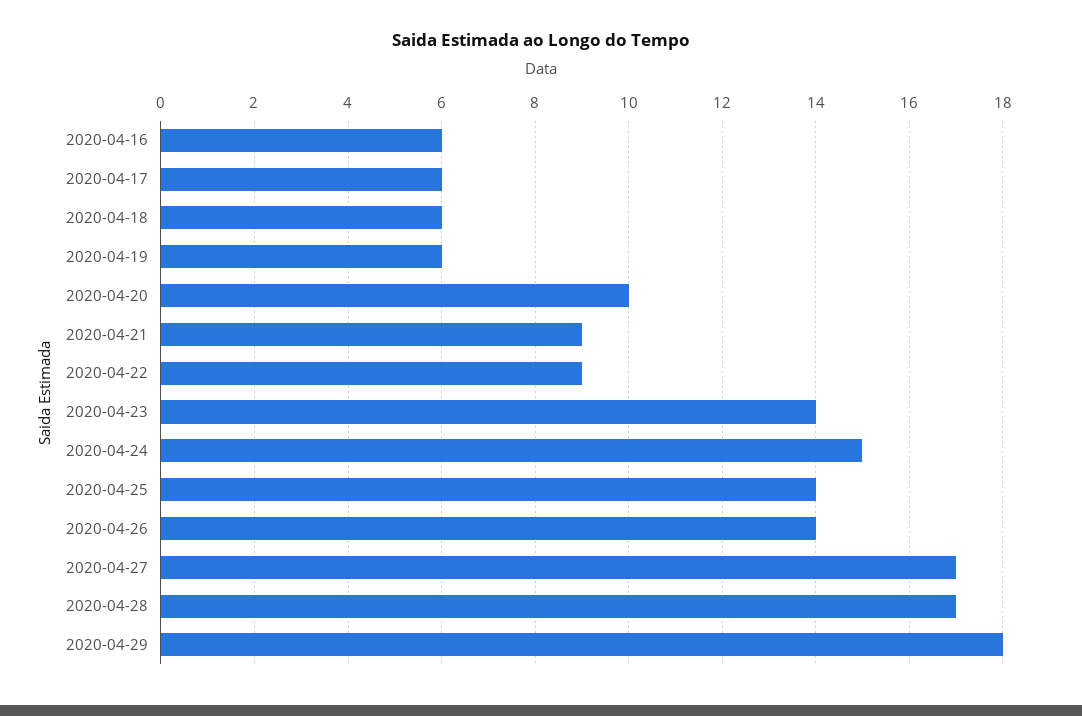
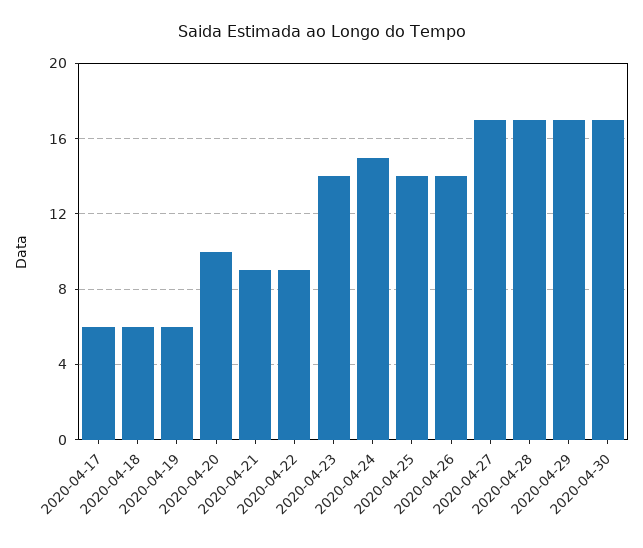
2020-04-16: 6 -> none
2020-04-29: 18 -> 17
2020-04-30: none -> 17

